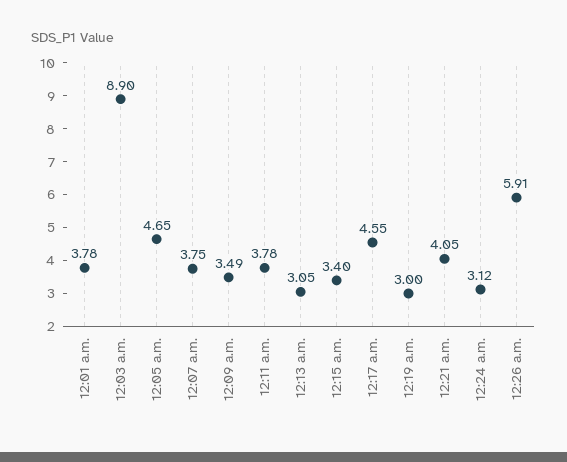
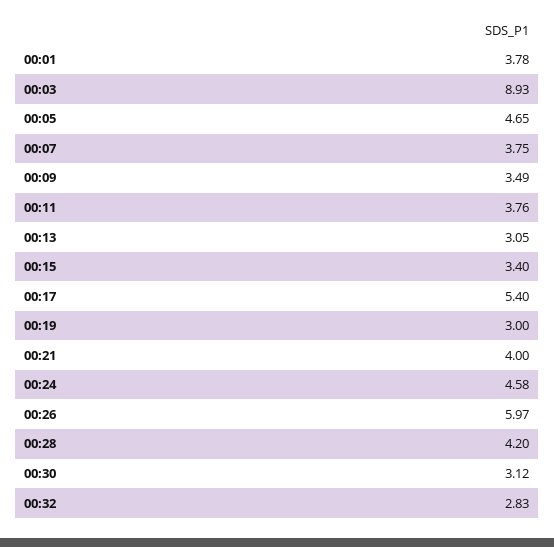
12:03 a.m.: 8.9 -> 8.93
12:11 a.m.: 3.78 -> 3.76
12:17 a.m.: 4.55 -> 5.4
12:21 a.m.: 4.05 -> 4
12:24 a.m.: 3.12 -> 4.58
12:26 a.m.: 5.91 -> 5.97
00:28: none -> 4.2
00:30: none -> 3.12
00:32: none -> 2.83

